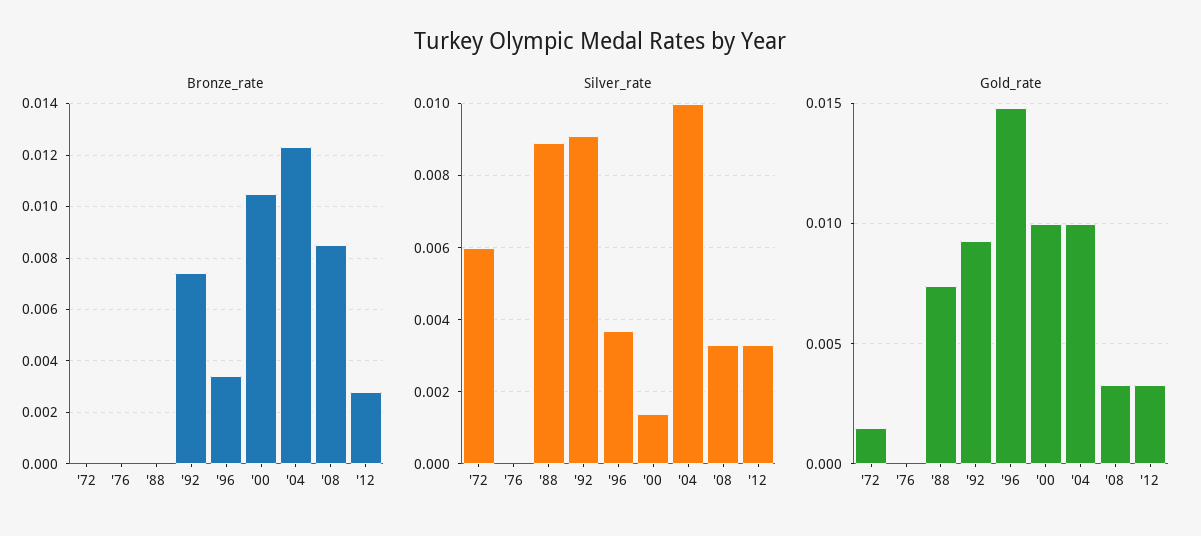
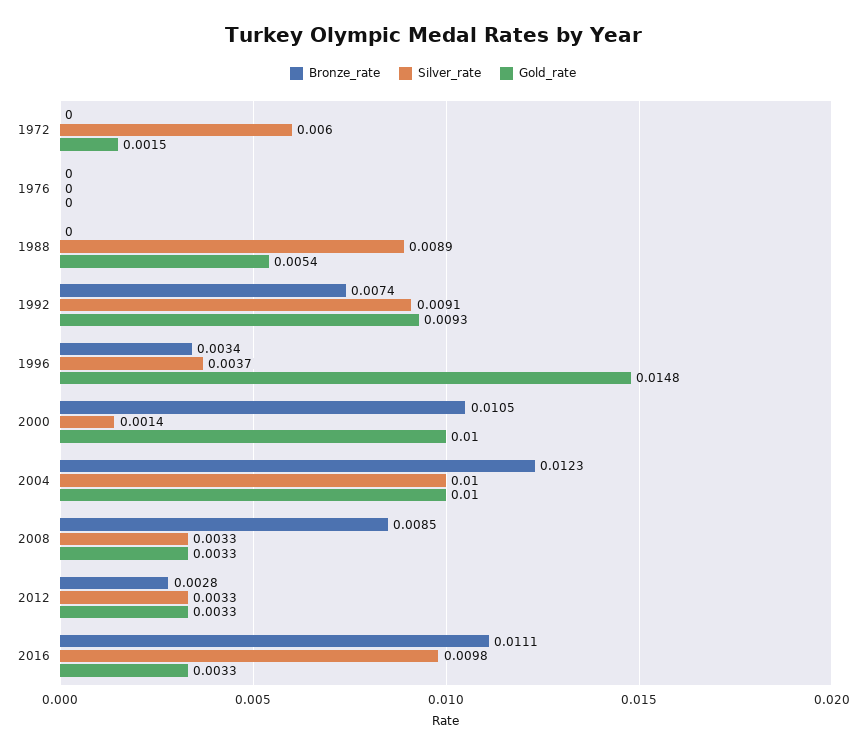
Gold_rate, '88: 0.0075 -> 0.0054
Bronze_rate, 2016: none -> 0.0111
Silver_rate, 2016: none -> 0.0098
Gold_rate, 2016: none -> 0.0033

